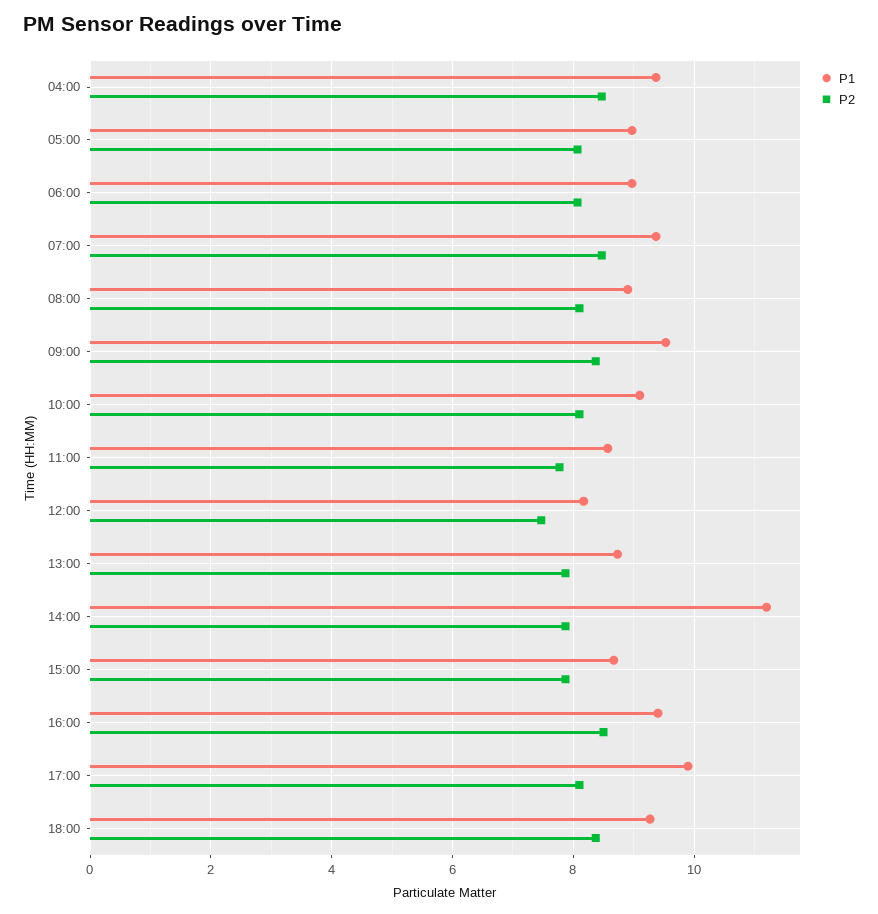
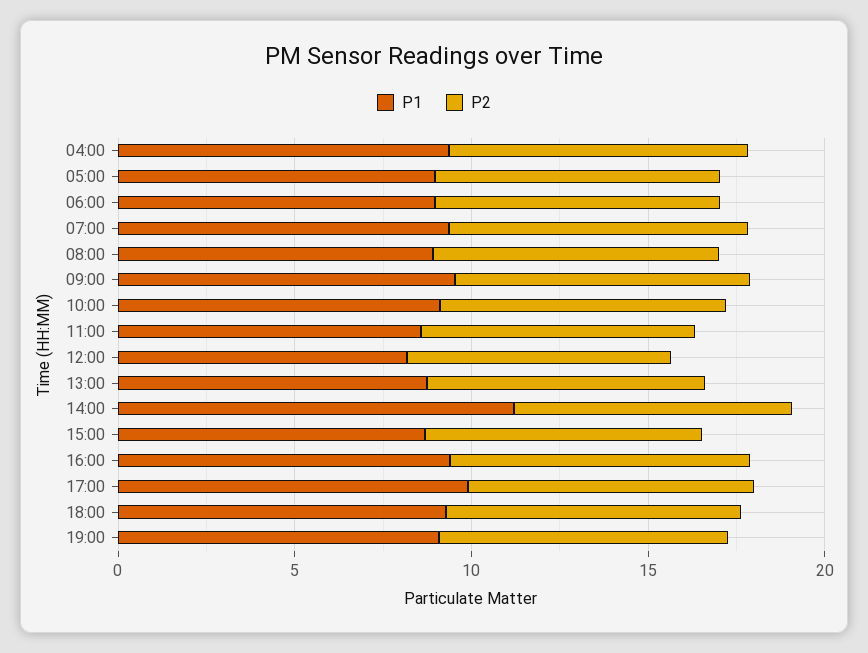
P1, 19:00: none -> 9
P2, 19:00: none -> 8

